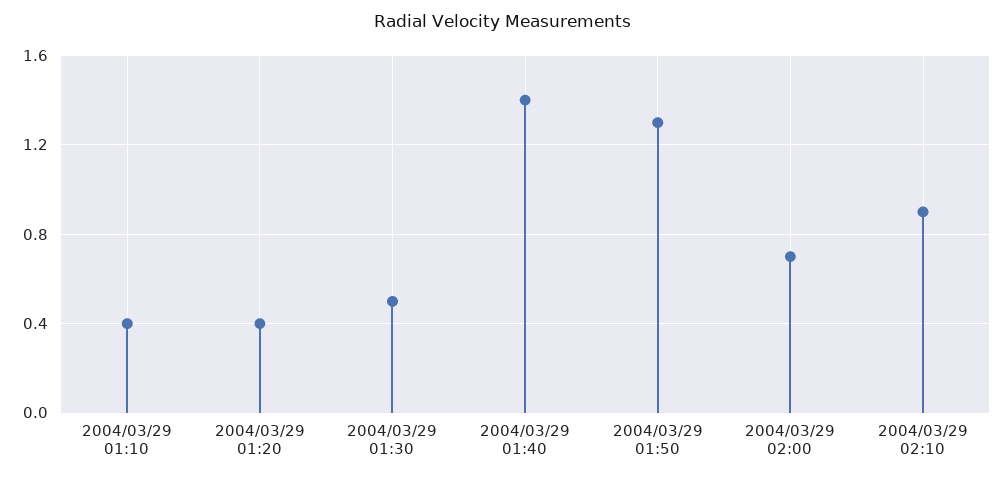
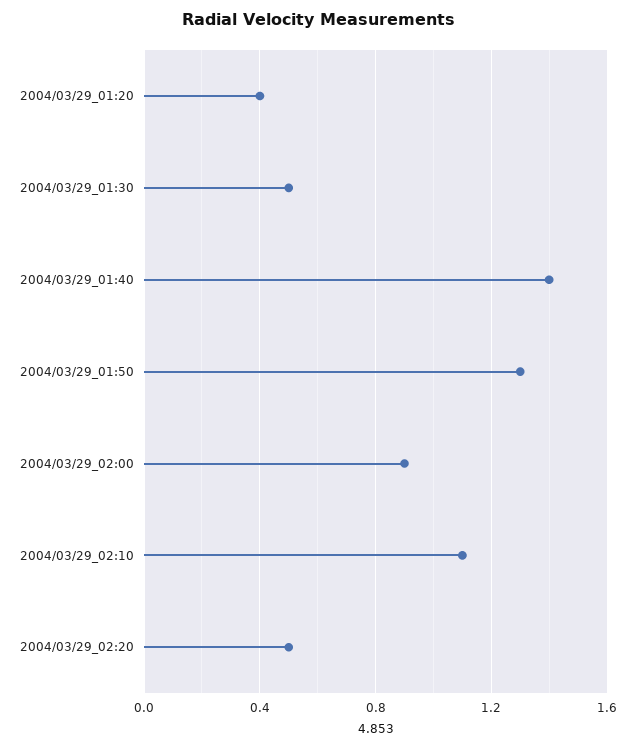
2004/03/29 01:10: 0.4 -> none
2004/03/29 02:00: 0.7 -> 0.9
2004/03/29 02:10: 0.9 -> 1.1
2004/03/29_02:20: none -> 0.5

